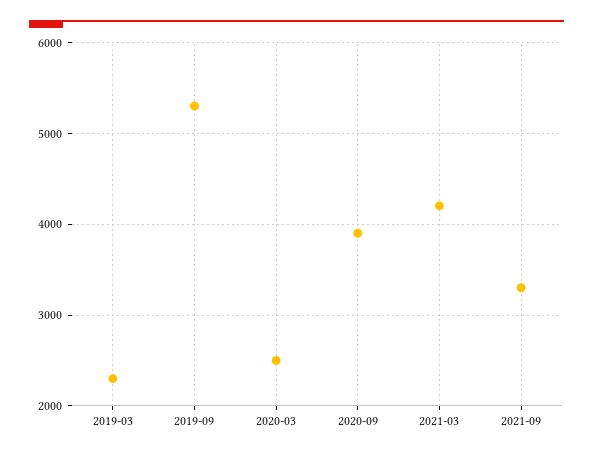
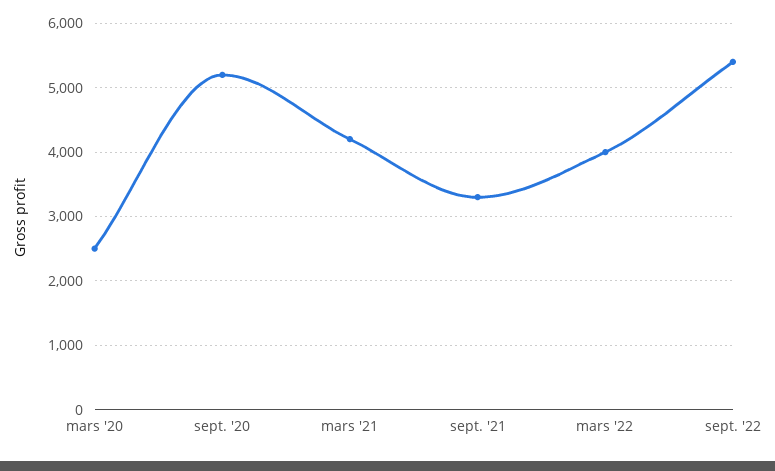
2019-03: 2300 -> none
2019-09: 5300 -> none
2020-09: 3900 -> 5200
mars '22: none -> 4000
sept. '22: none -> 5400

